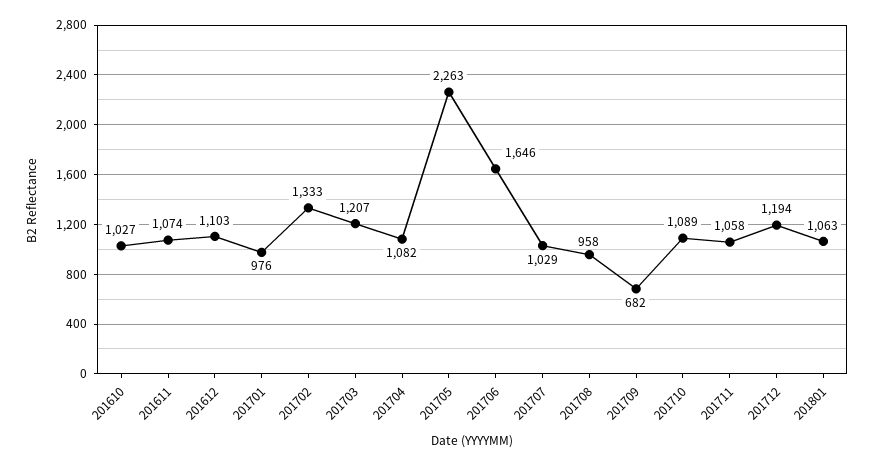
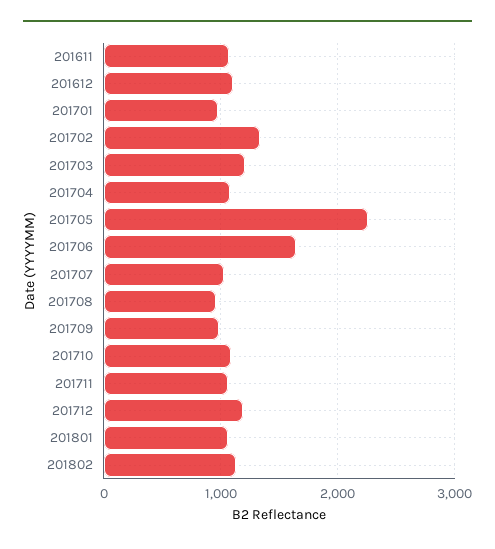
201610: 1027 -> none
201709: 682 -> 1000
201802: none -> 1100

